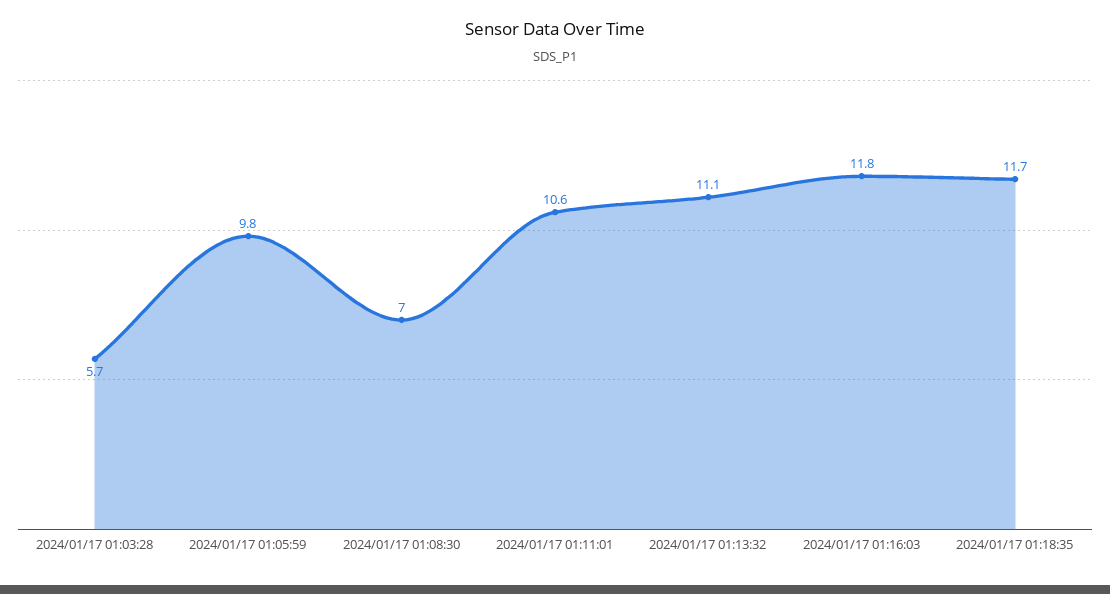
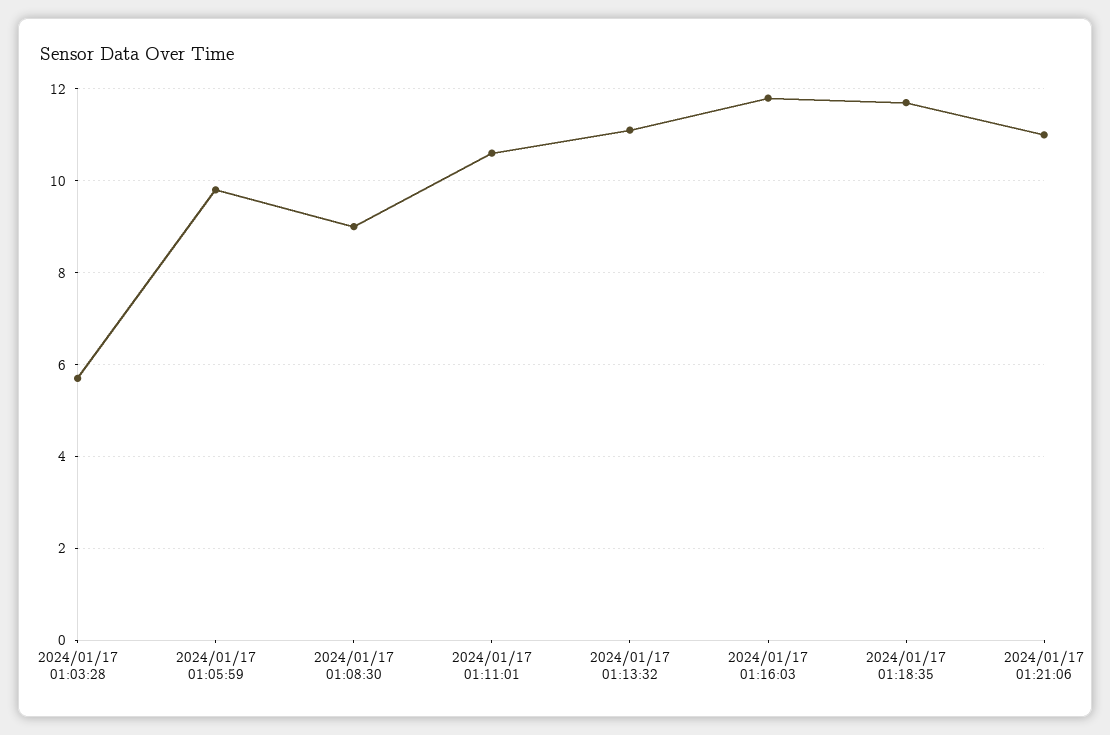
2024/01/17 01:08:30: 7 -> 9
2024/01/17 01:21:06: none -> 11

